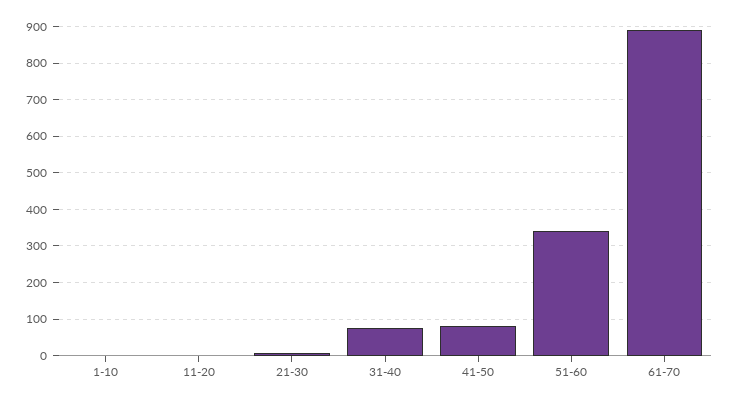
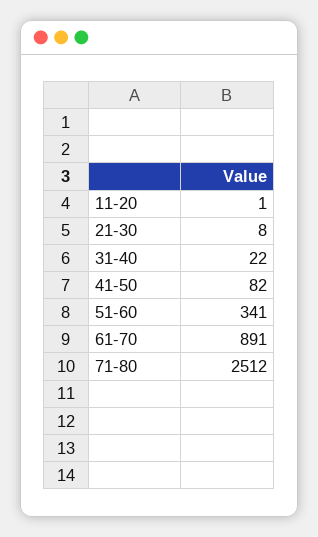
1-10: 0 -> none
31-40: 80 -> 22
71-80: none -> 2512

